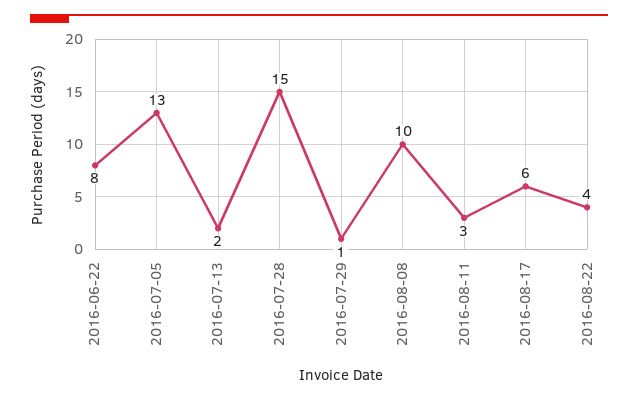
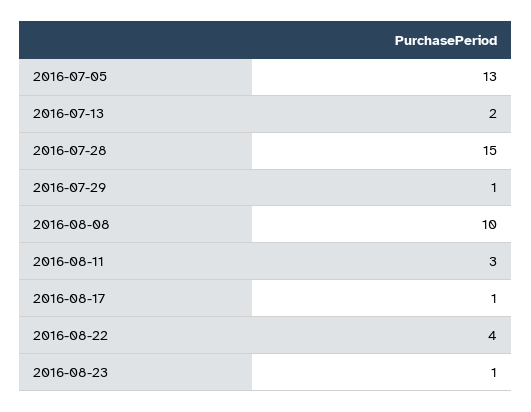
2016-06-22: 8 -> none
2016-08-17: 6 -> 1
2016-08-23: none -> 1

